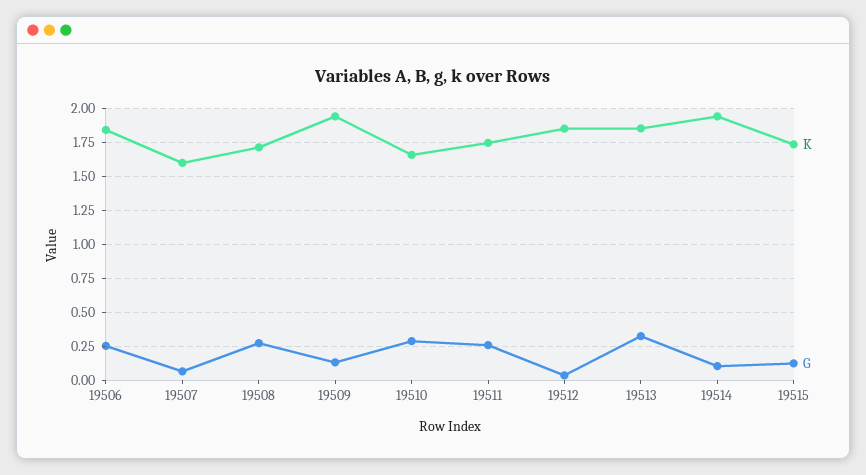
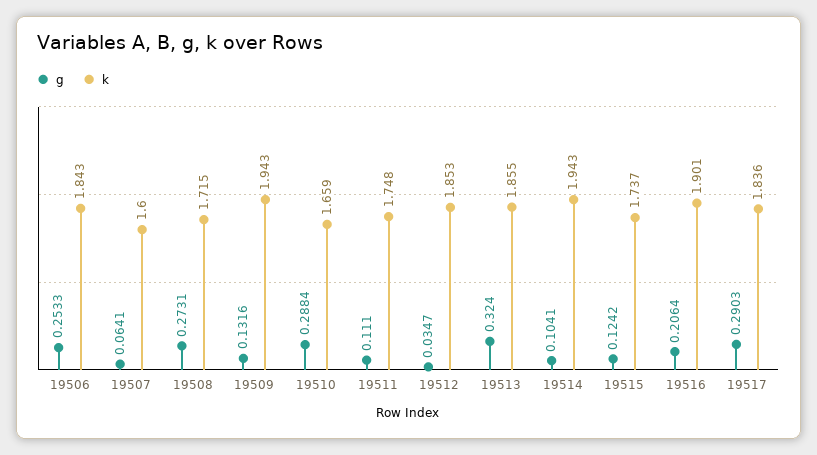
G, 19511: 0.25 -> 0.111
G, 19516: none -> 0.2064
K, 19516: none -> 1.901
G, 19517: none -> 0.2903
K, 19517: none -> 1.836

